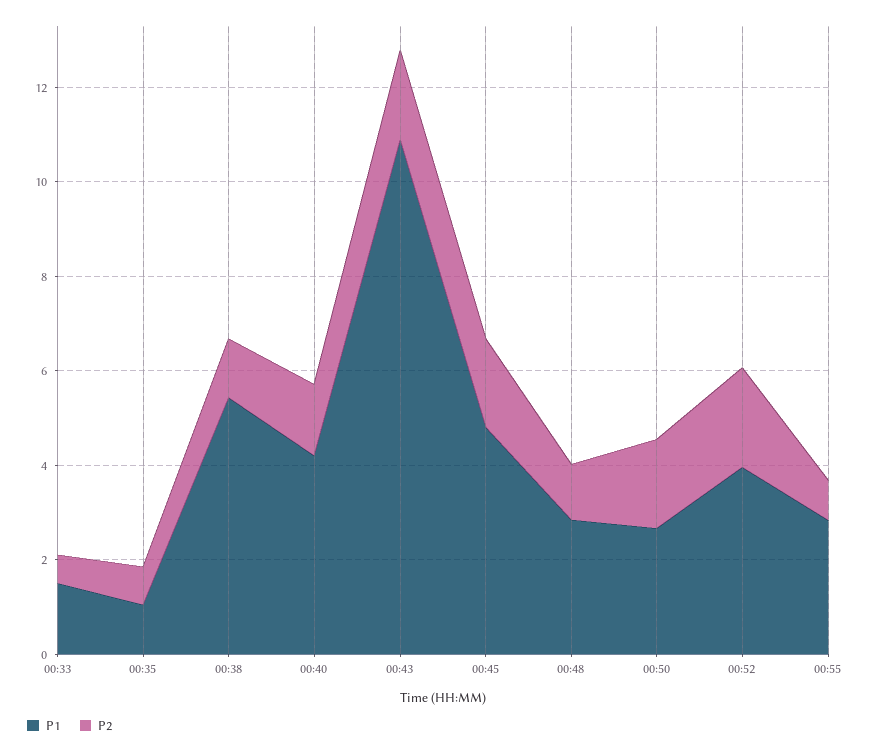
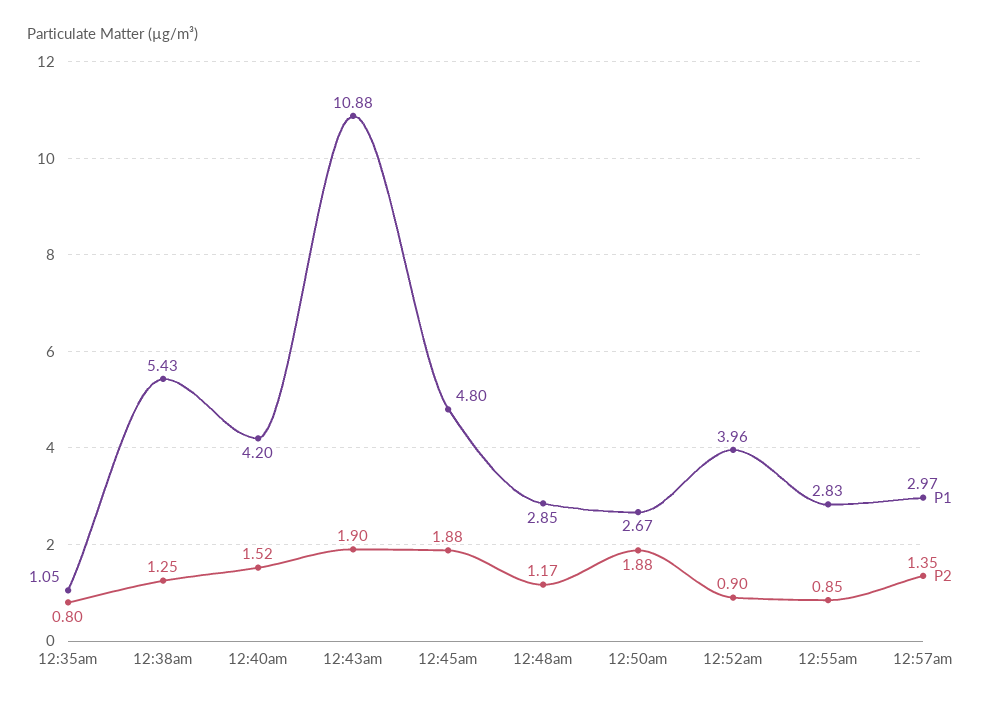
P1, 00:33: 1.5 -> none
P2, 00:33: 0.5 -> none
P2, 00:52: 2 -> 0.9
P1, 12:57am: none -> 2.97
P2, 12:57am: none -> 1.35

